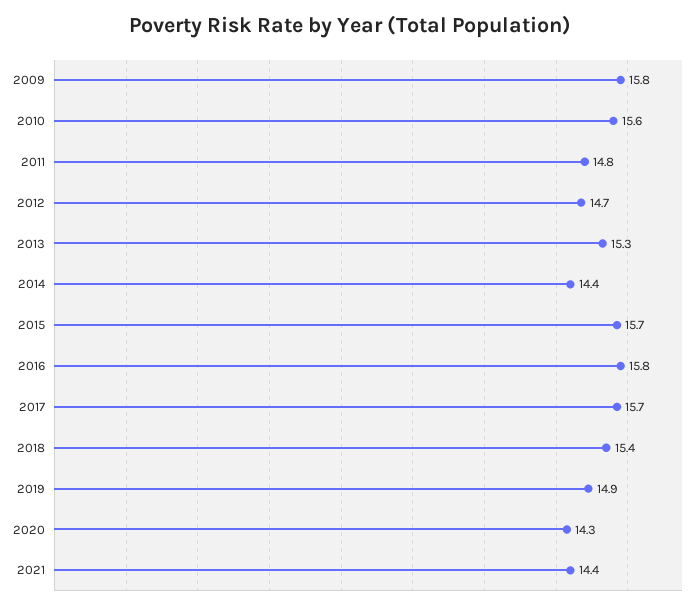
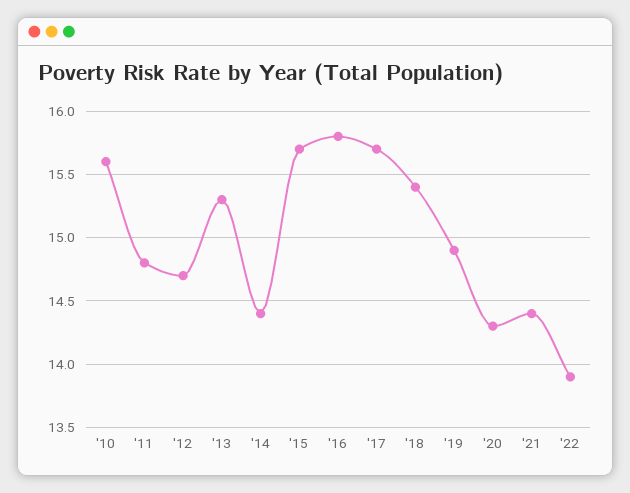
2009: 15.8 -> none
'22: none -> 13.9

